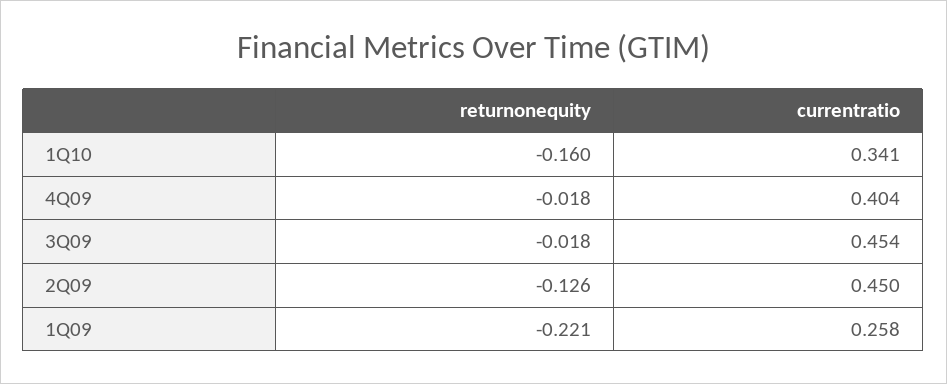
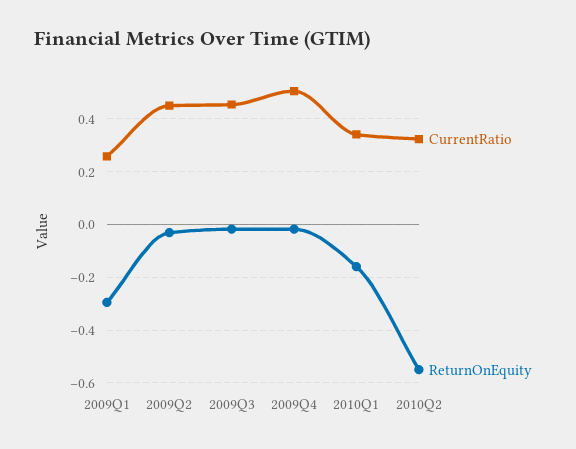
currentratio, 4Q09: 0.404 -> 0.5
returnonequity, 2Q09: -0.126 -> -0.025
returnonequity, 1Q09: -0.221 -> -0.3
currentratio, 2010Q2: none -> 0.325
returnonequity, 2010Q2: none -> -0.55

